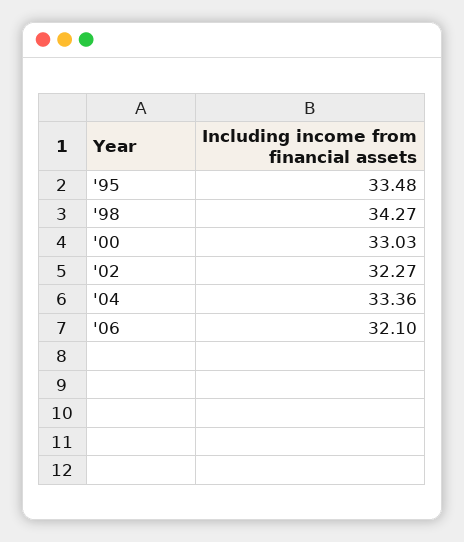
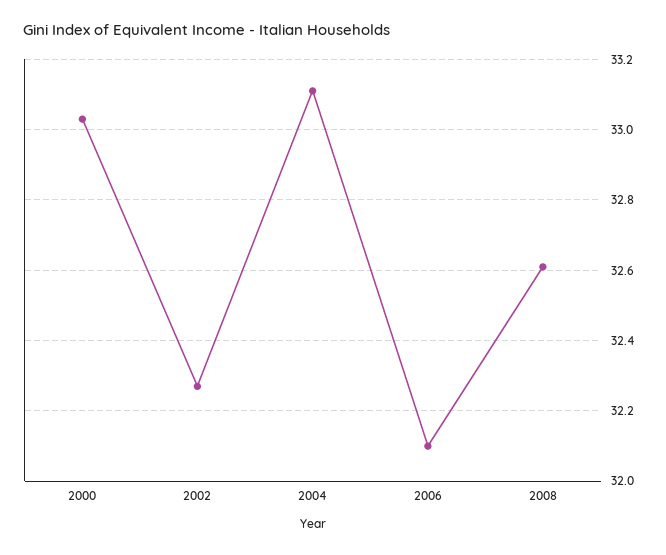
'95: 33.48 -> none
'98: 34.27 -> none
'04: 33.36 -> 33.1
2008: none -> 32.6

